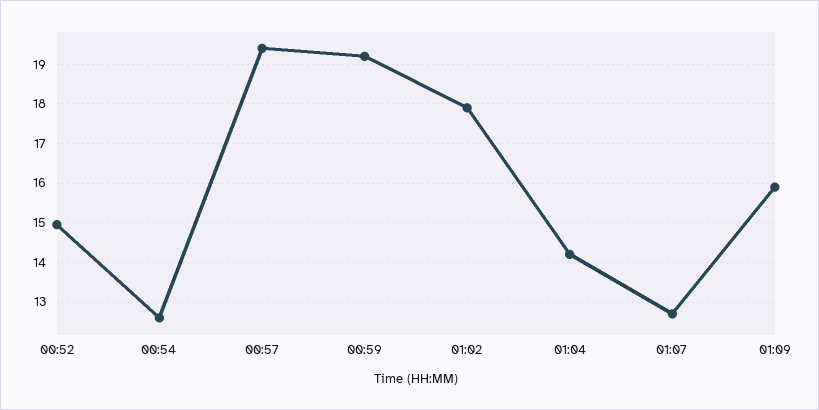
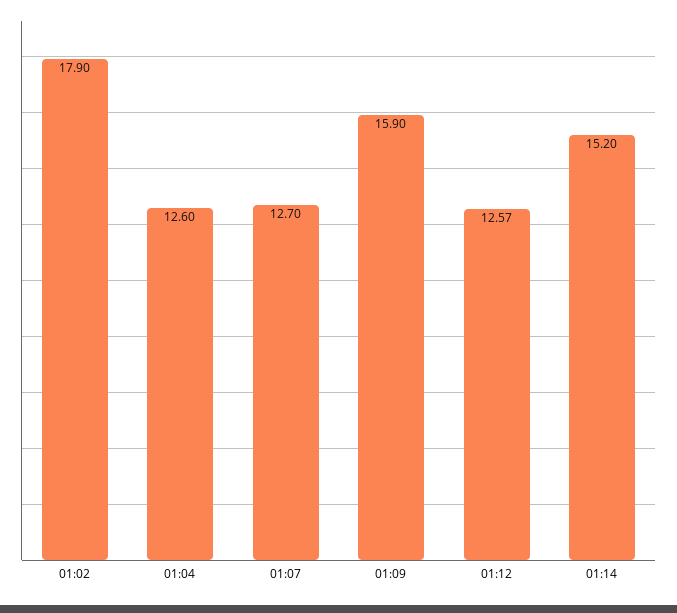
00:52: 15 -> none
00:54: 12.6 -> none
00:57: 19.4 -> none
00:59: 19.2 -> none
01:04: 14.2 -> 12.6
01:12: none -> 12.57
01:14: none -> 15.2

